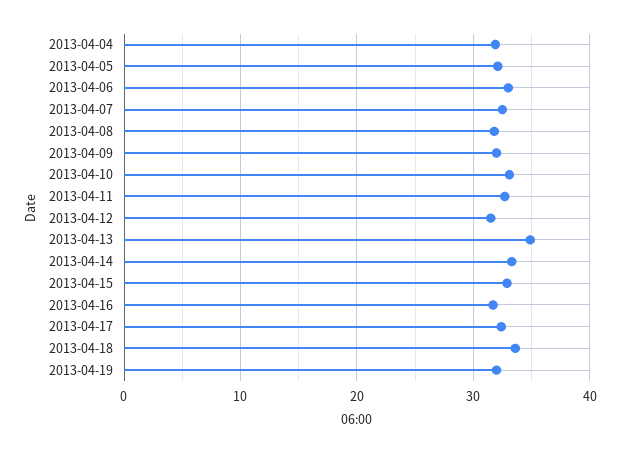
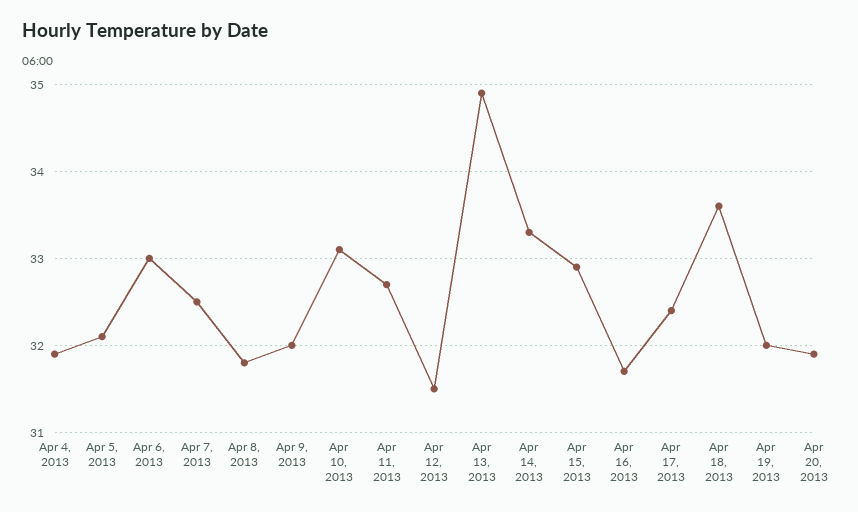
Apr 20, 2013: none -> 31.9

